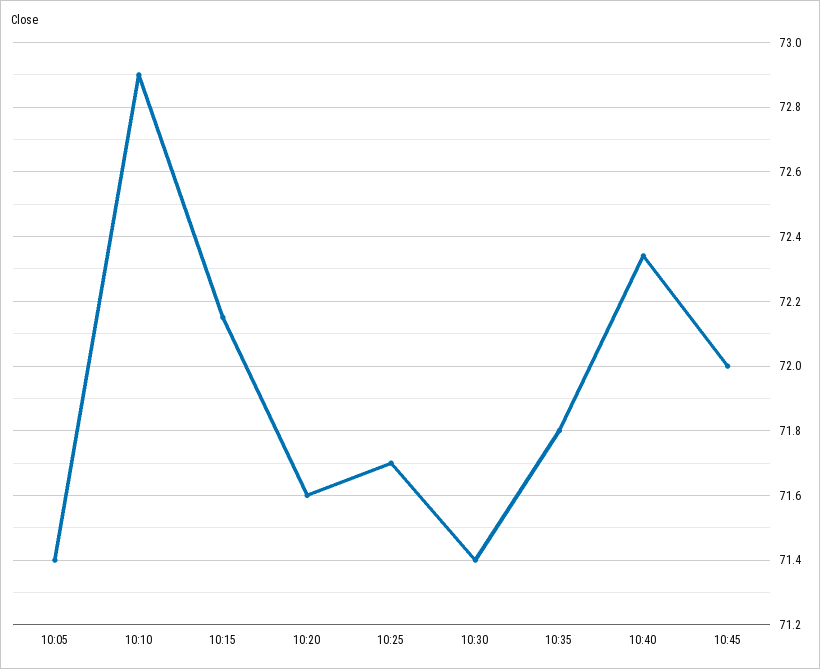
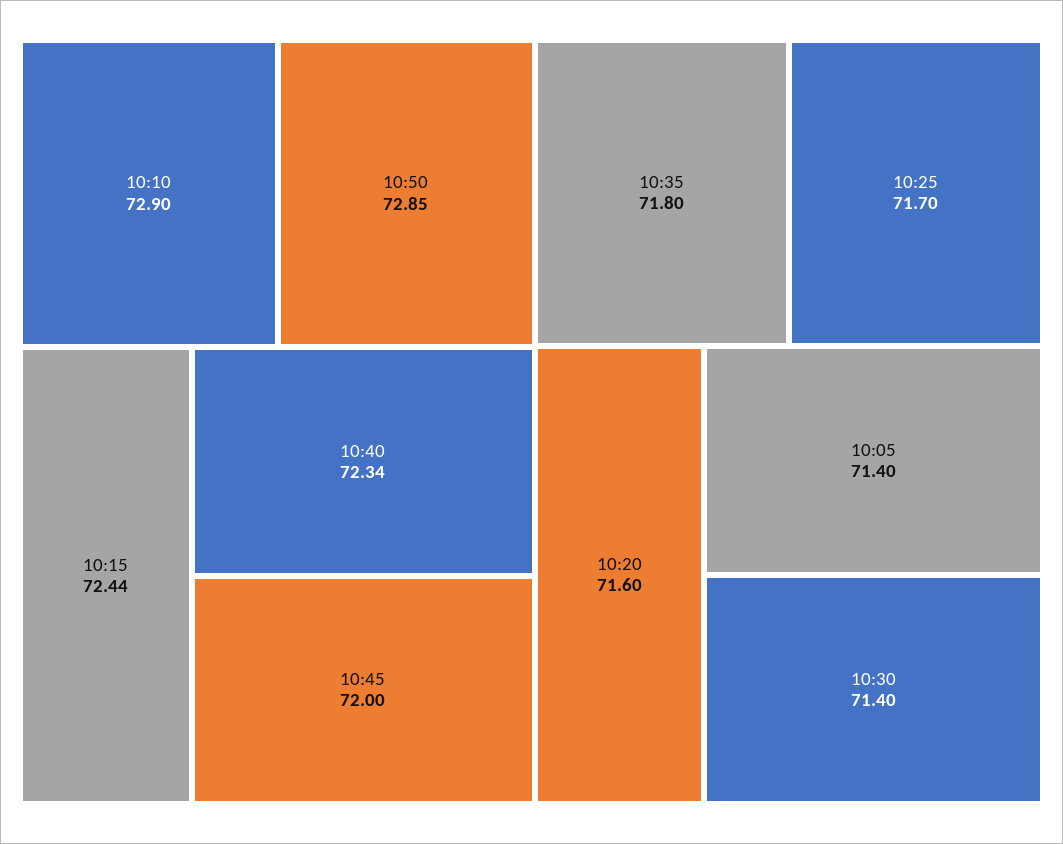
10:15: 72.15 -> 72.44
10:50: none -> 72.85

